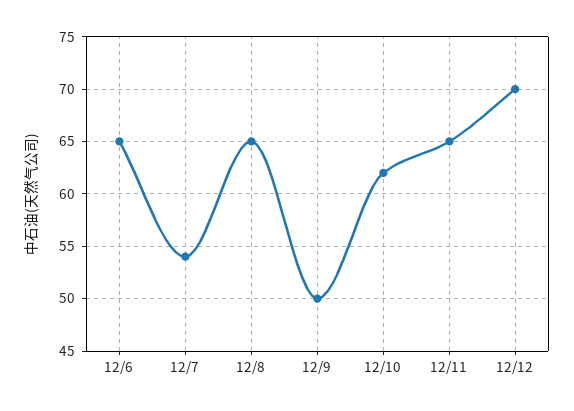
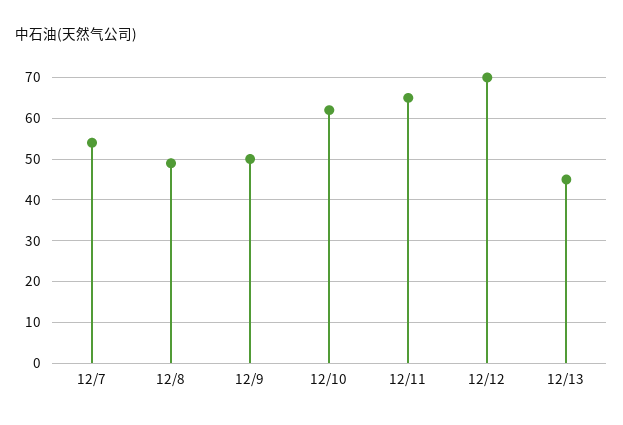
12/6: 65 -> none
12/8: 65 -> 50
12/13: none -> 45

